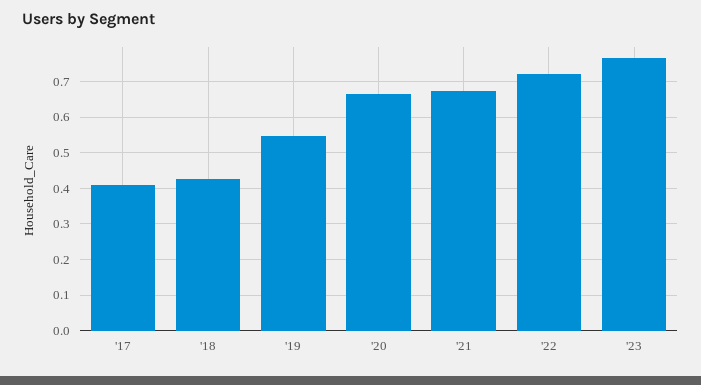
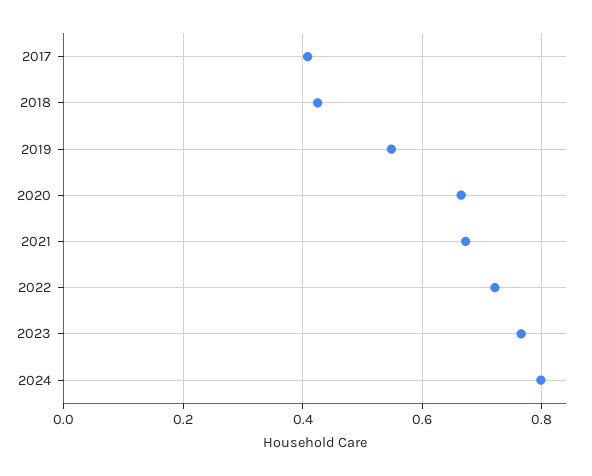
2024: none -> 0.8

